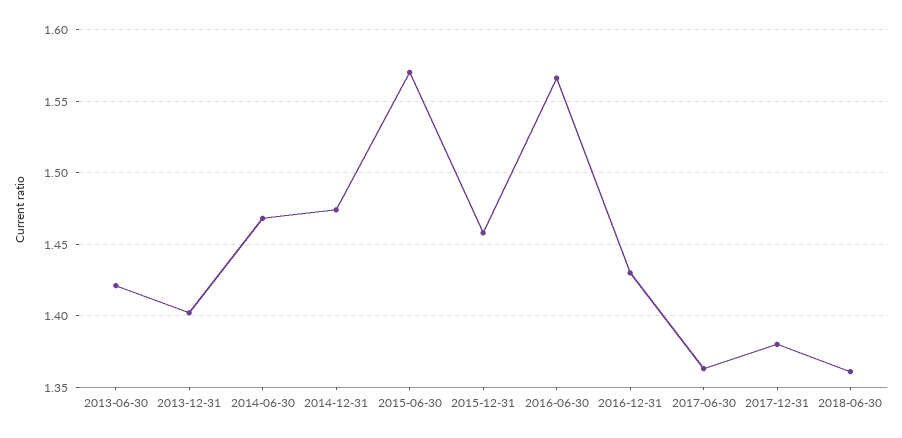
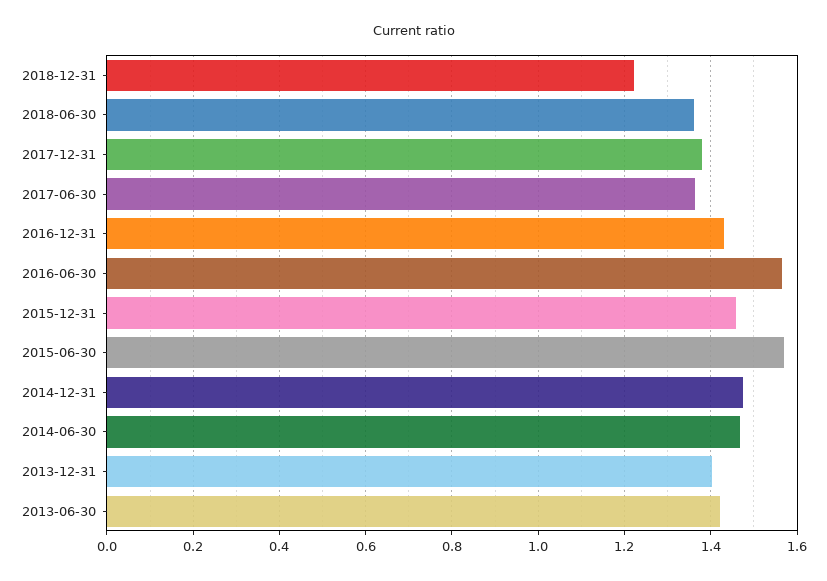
2018-12-31: none -> 1.22

